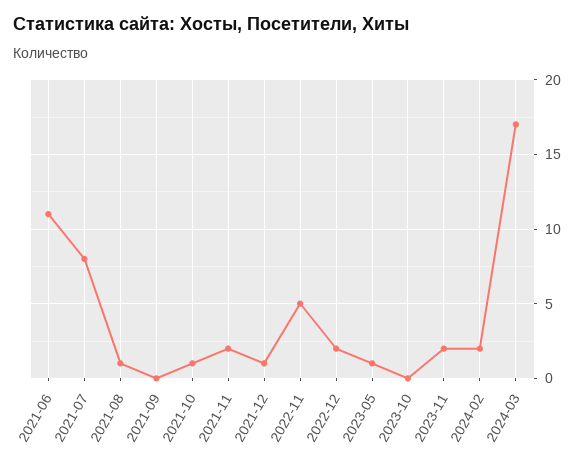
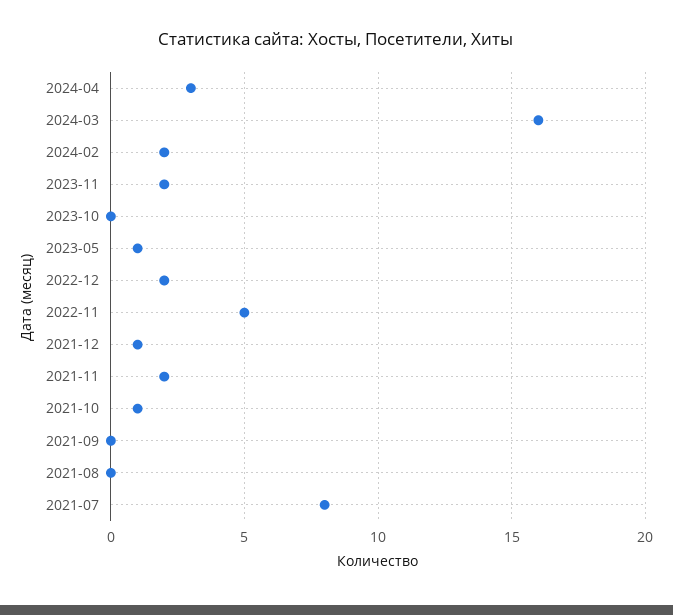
2021-06: 11 -> none
2021-08: 1 -> 0
2024-03: 17 -> 16
2024-04: none -> 3

